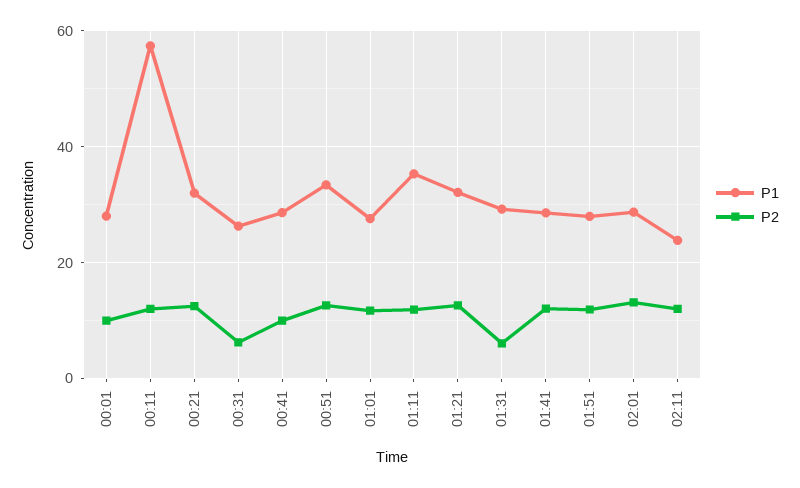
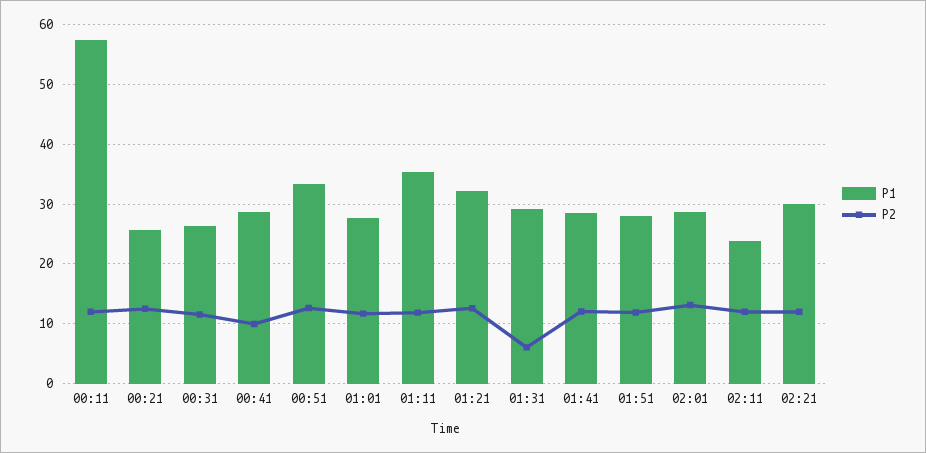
P1, 00:01: 28 -> none
P2, 00:01: 10 -> none
P1, 00:21: 32 -> 26
P2, 00:31: 6 -> 12
P1, 02:21: none -> 30
P2, 02:21: none -> 12

